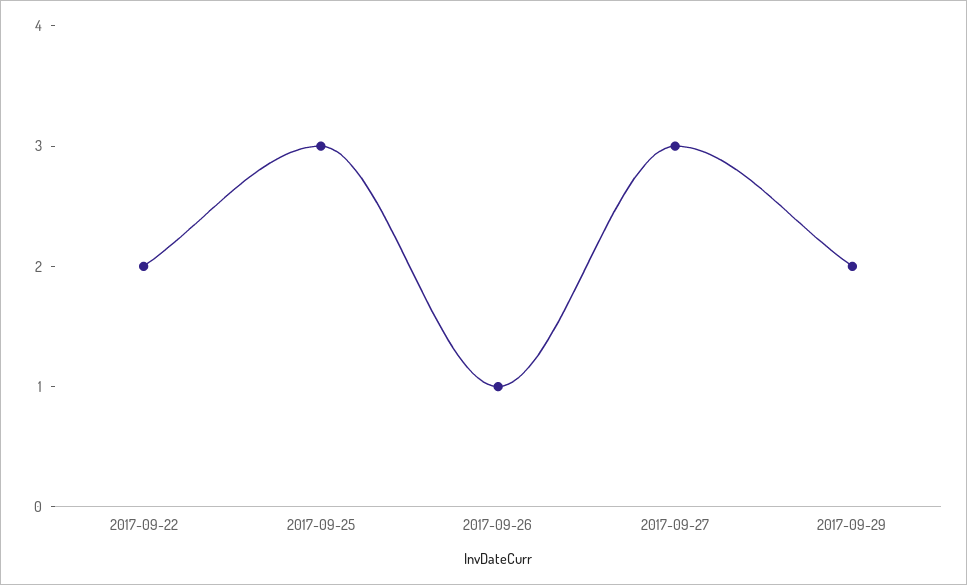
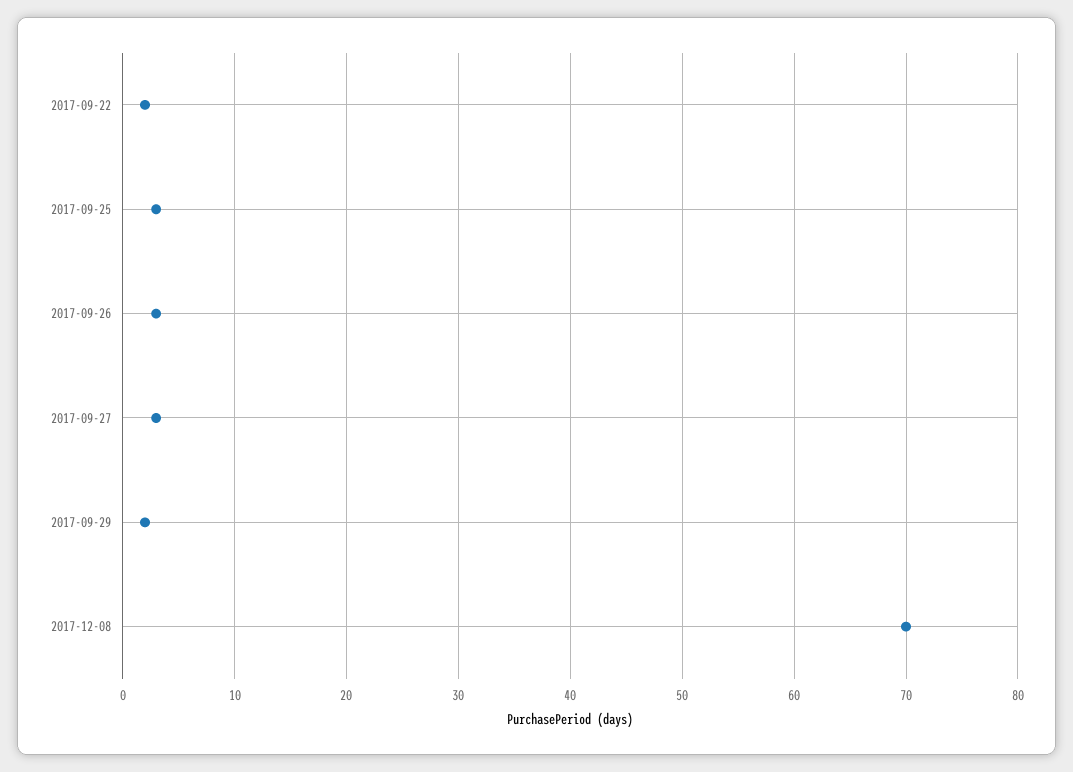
2017-09-26: 1 -> 3
2017-12-08: none -> 70

